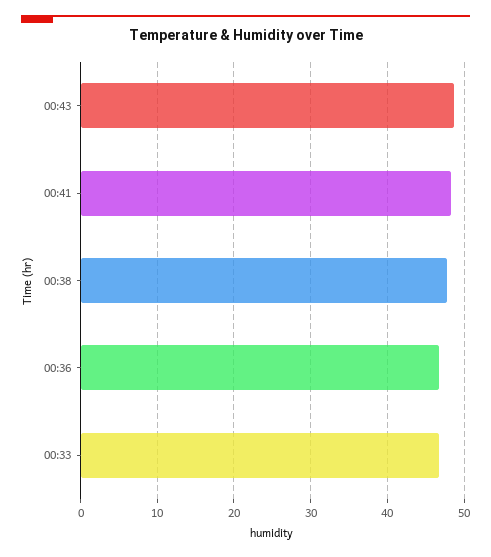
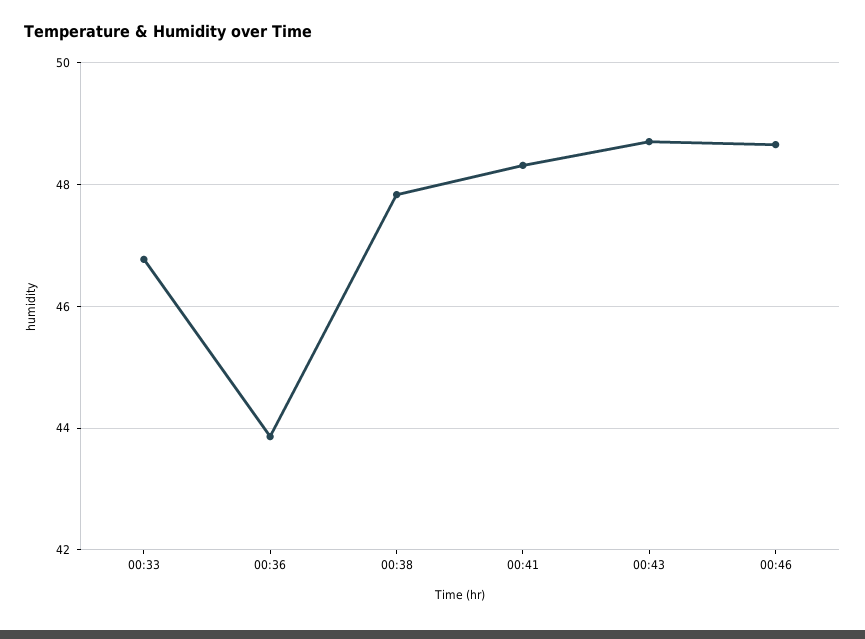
00:36: 47 -> 43.8
00:46: none -> 48.6

